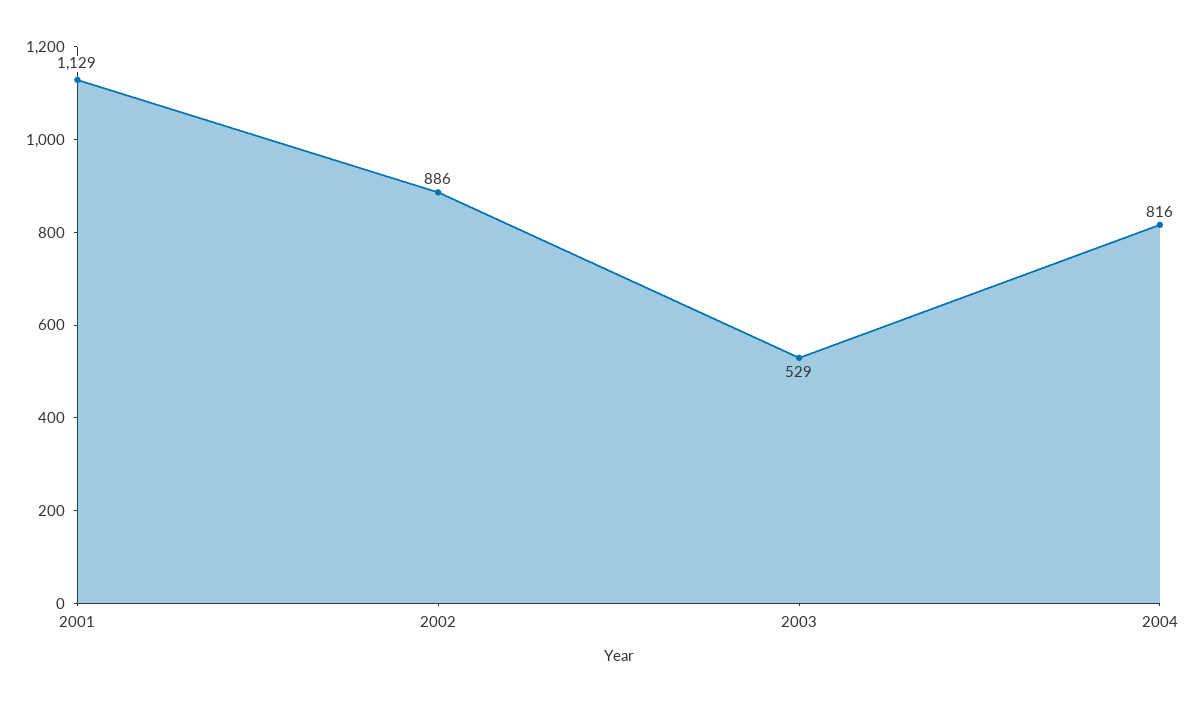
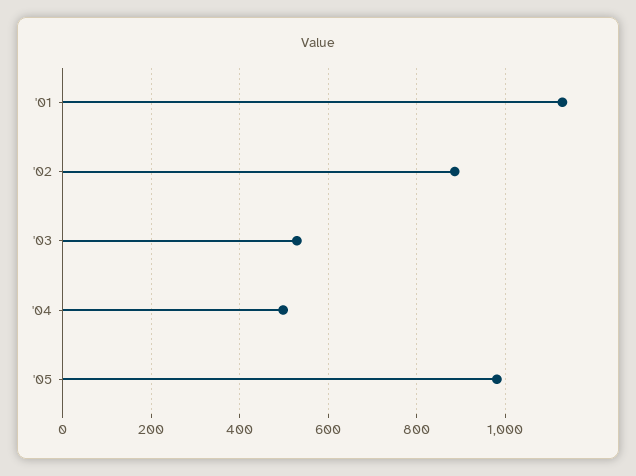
2004: 816 -> 500
'05: none -> 980

